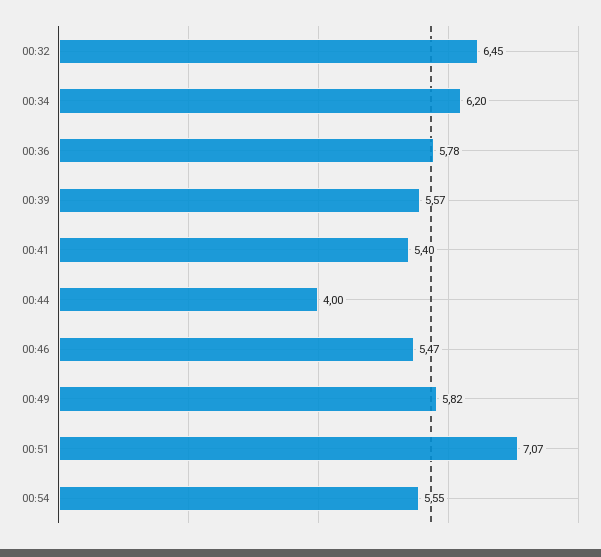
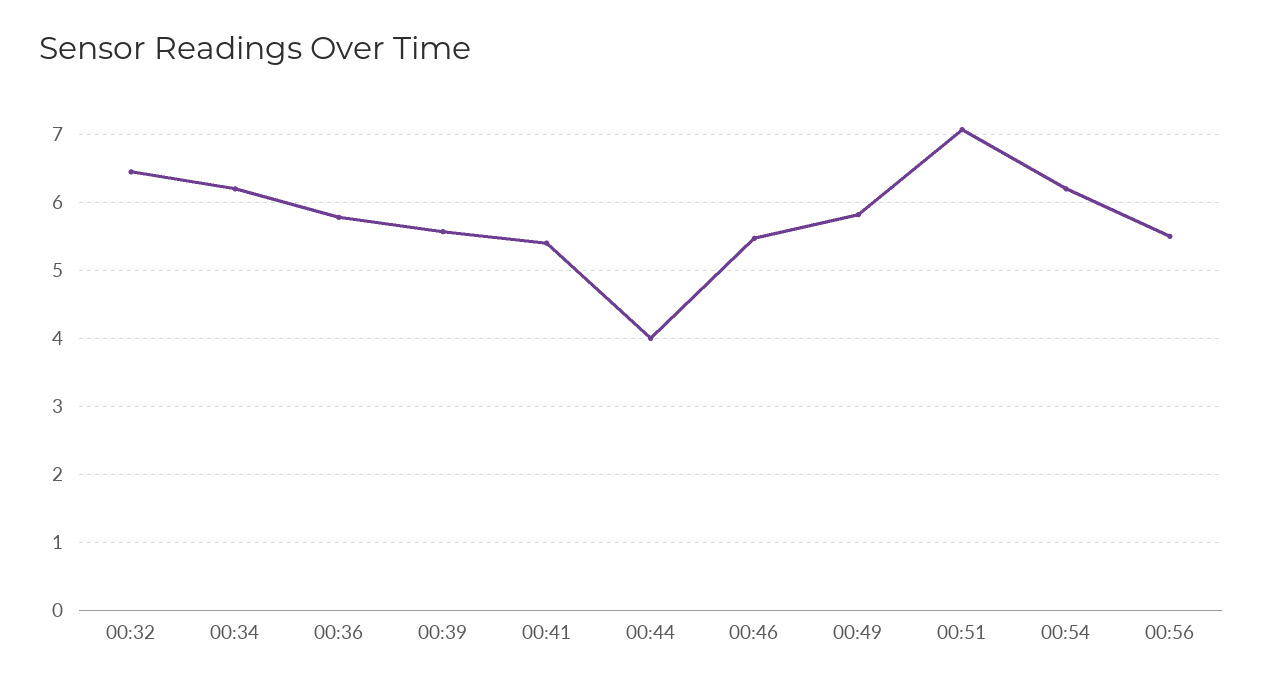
00:54: 5.55 -> 6.2
00:56: none -> 5.5

